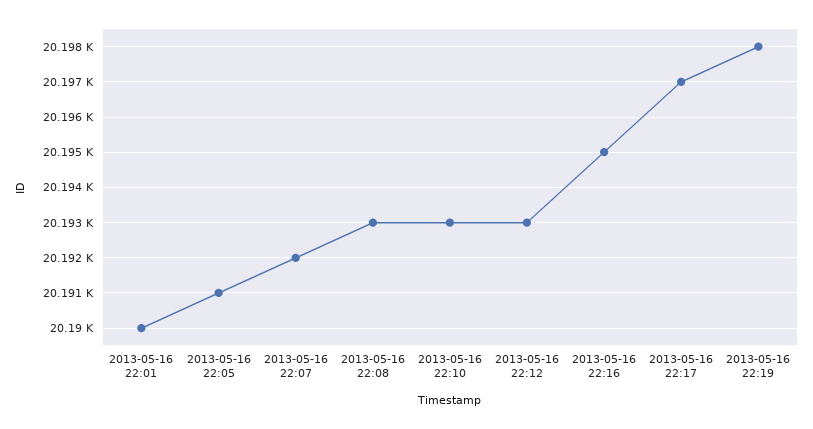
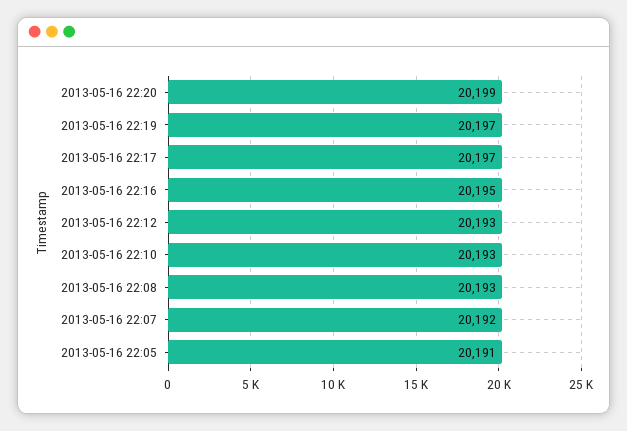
2013-05-16 22:01: 20190 -> none
2013-05-16 22:19: 20198 -> 20197
2013-05-16 22:20: none -> 20199

